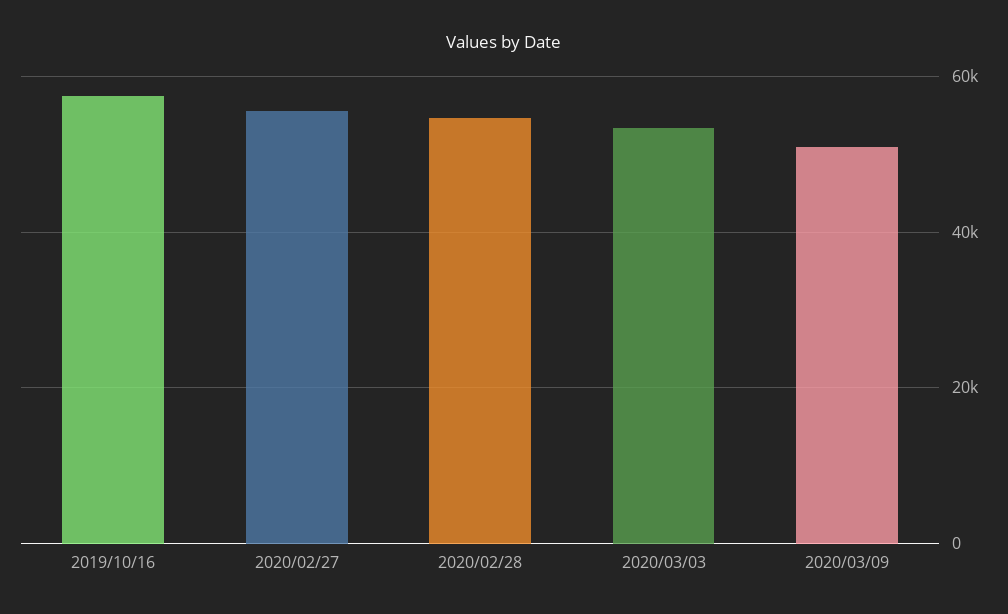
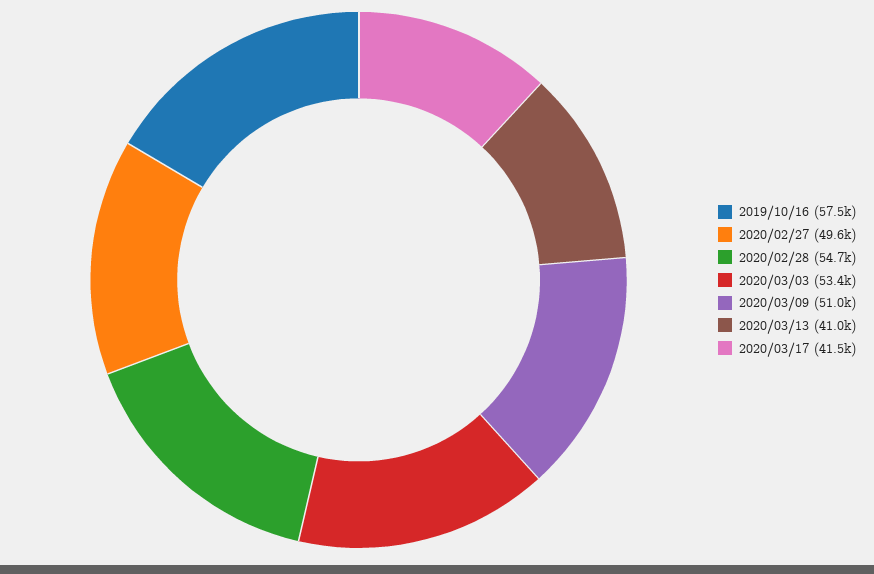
2020/02/27: 56000 -> 49600
2020/03/13: none -> 41000
2020/03/17: none -> 41500

